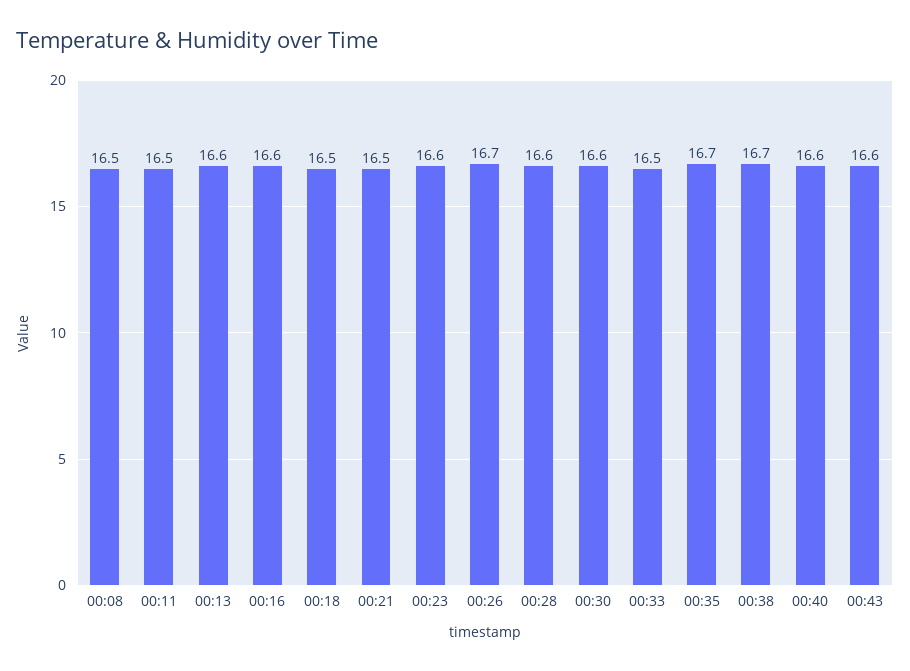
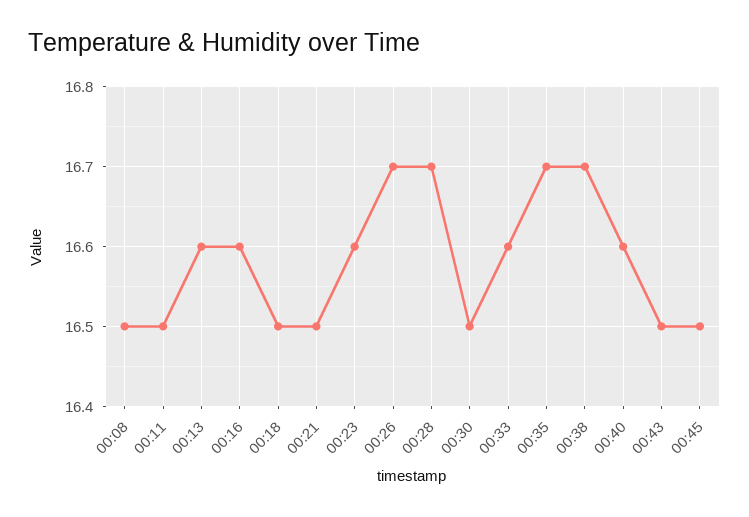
00:28: 16.6 -> 16.7
00:30: 16.6 -> 16.5
00:33: 16.5 -> 16.6
00:43: 16.6 -> 16.5
00:45: none -> 16.5

